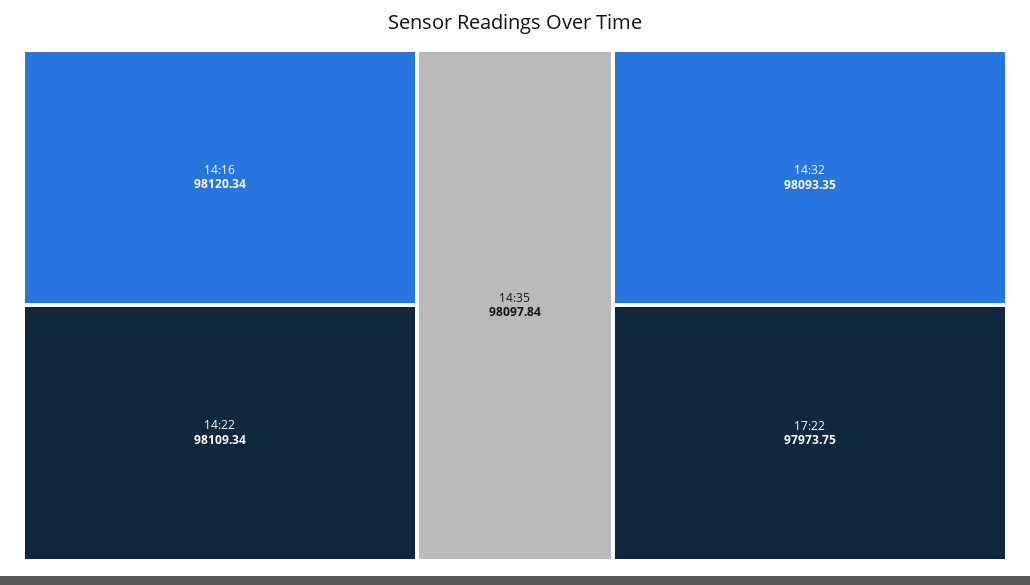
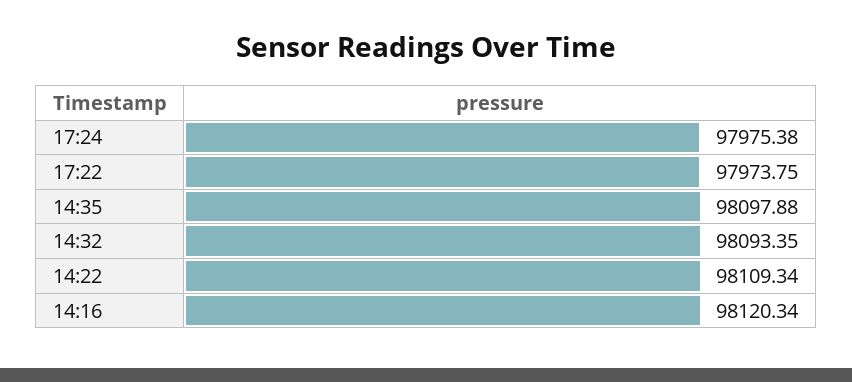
14:35: 98097.84 -> 98097.88
17:24: none -> 97975.38

